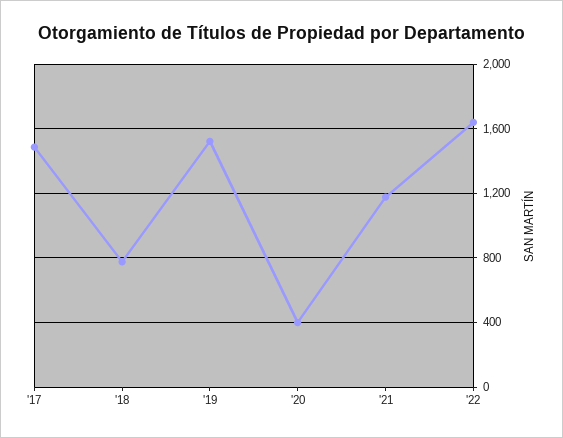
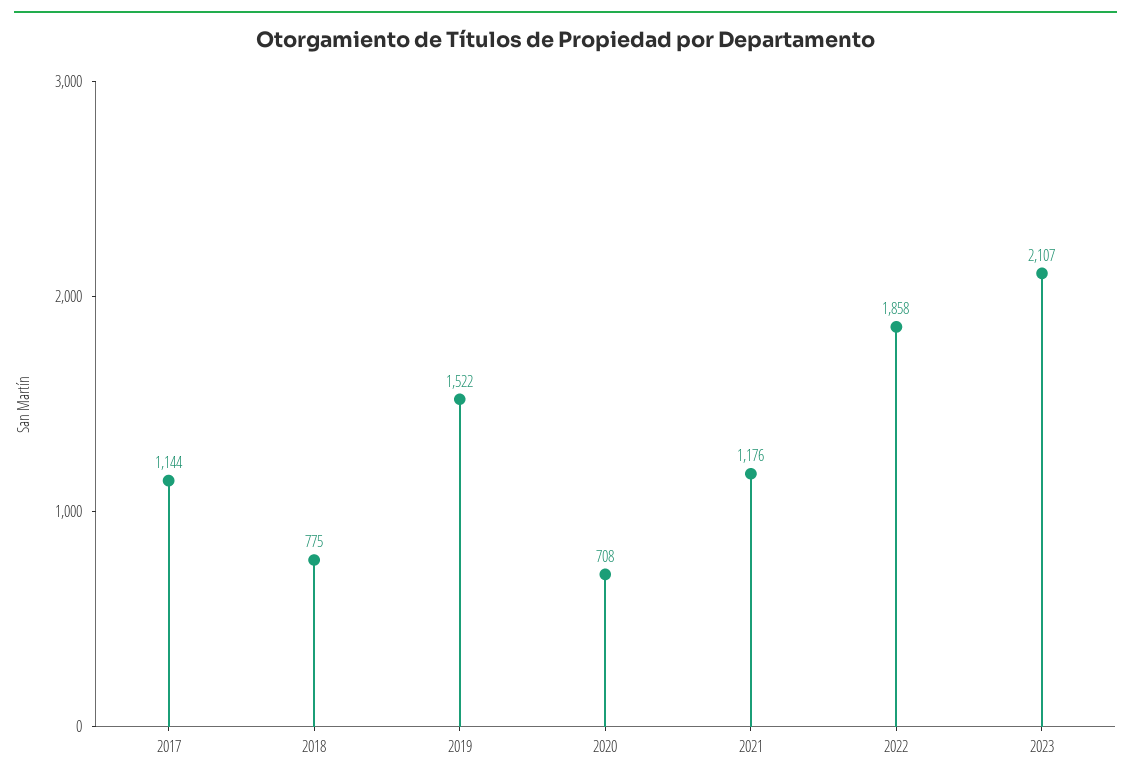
'17: 1500 -> 1144
'20: 400 -> 708
'22: 1650 -> 1858
2023: none -> 2107

